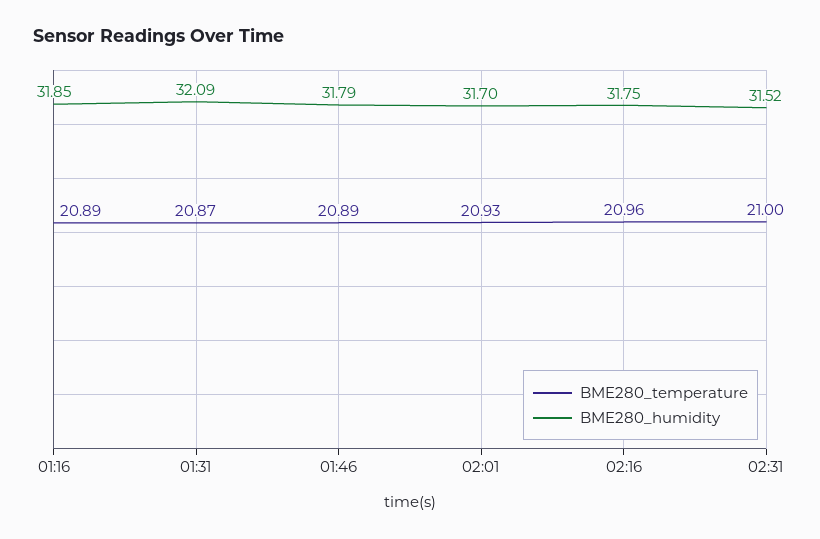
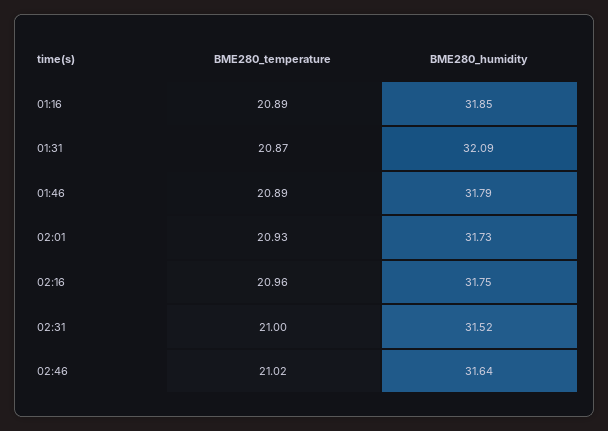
BME280_humidity, 02:01: 31.7 -> 31.73
BME280_temperature, 02:46: none -> 21.02
BME280_humidity, 02:46: none -> 31.64

